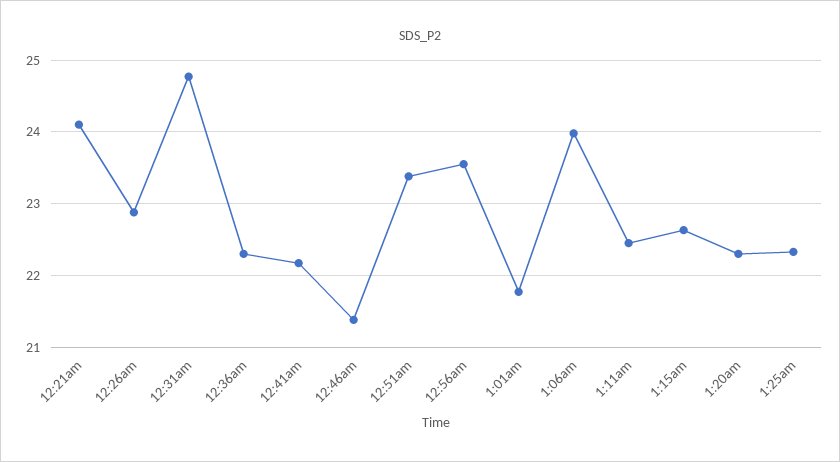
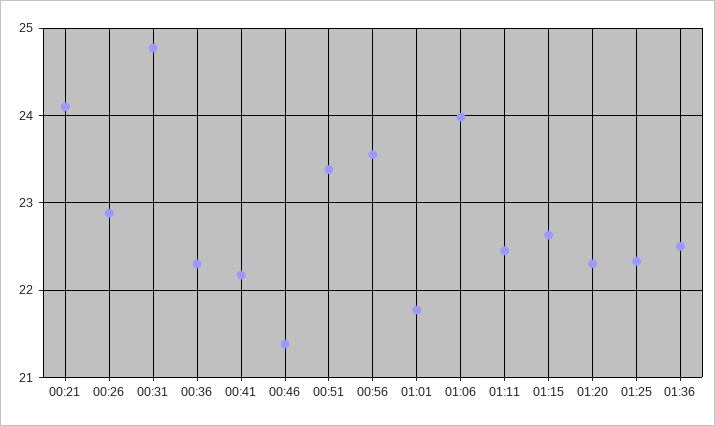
01:36: none -> 22.5

